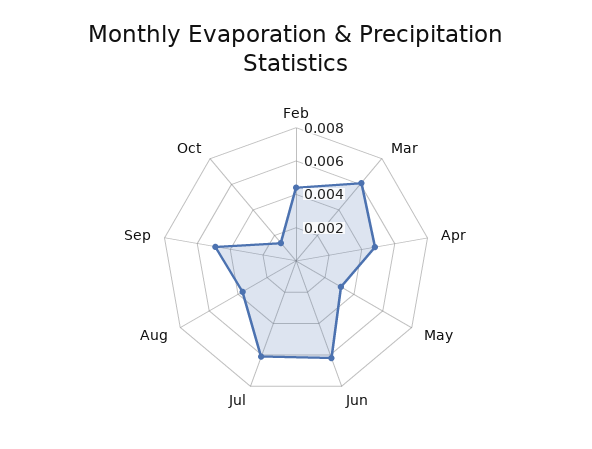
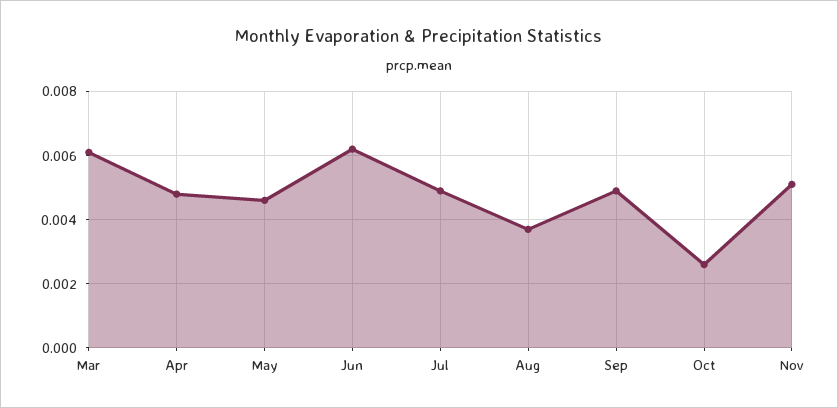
Feb: 0.0045 -> none
May: 0.003 -> 0.0045
Jul: 0.006 -> 0.005
Oct: 0.0015 -> 0.0025
Nov: none -> 0.005

